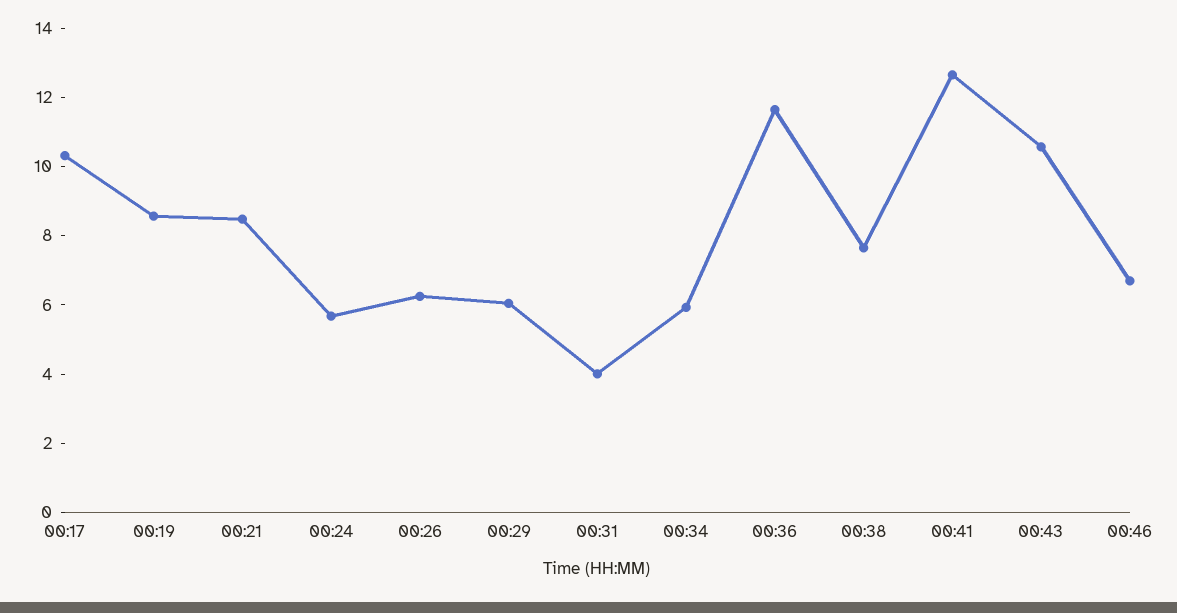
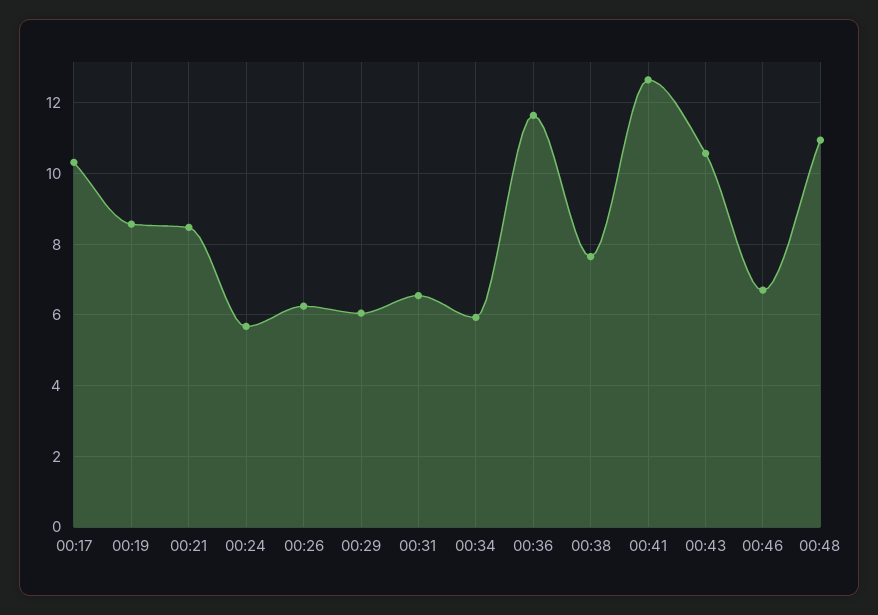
00:31: 4 -> 6.6
00:48: none -> 11

